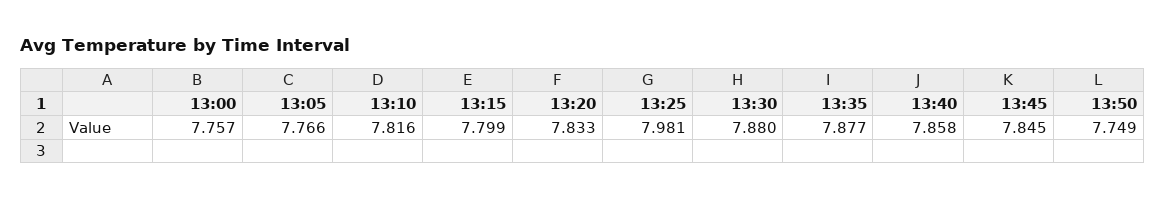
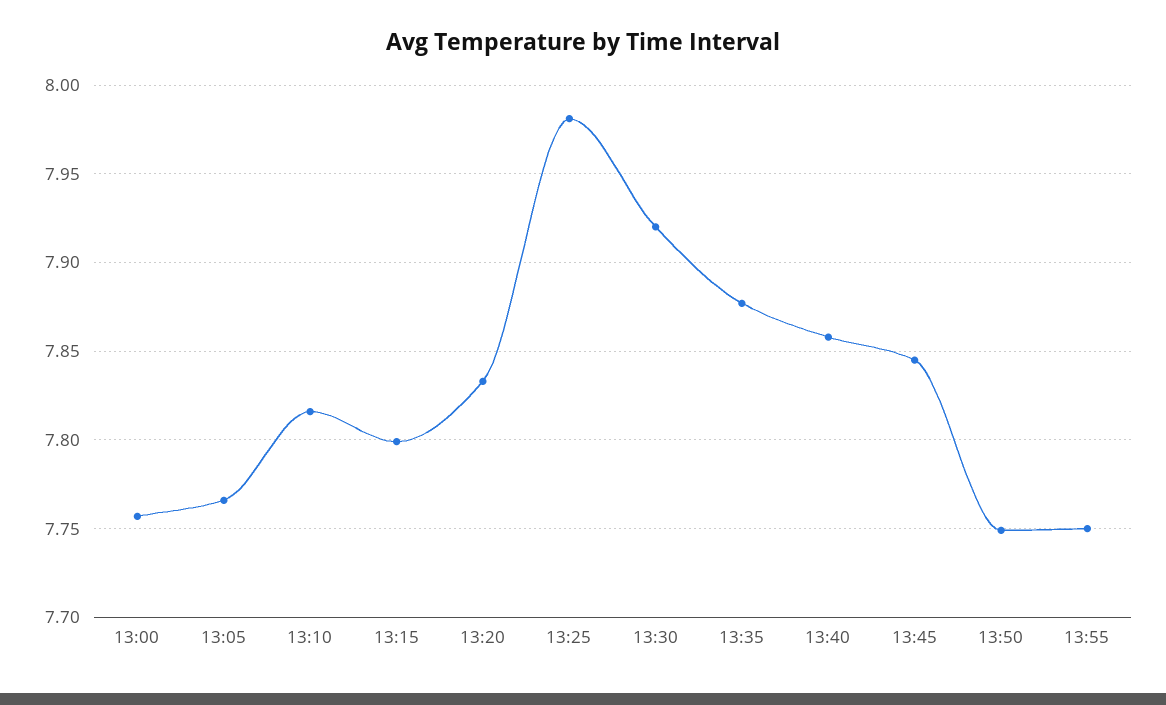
13:30: 7.88 -> 7.92
13:55: none -> 7.75

